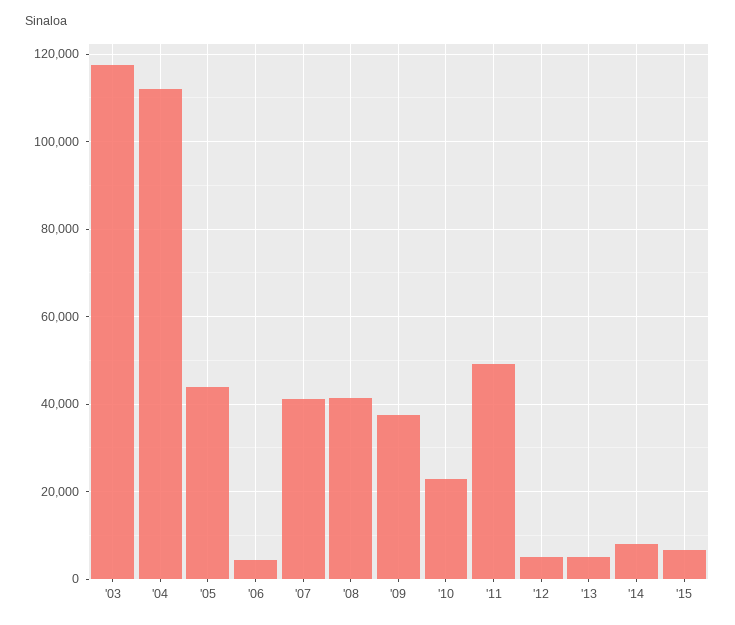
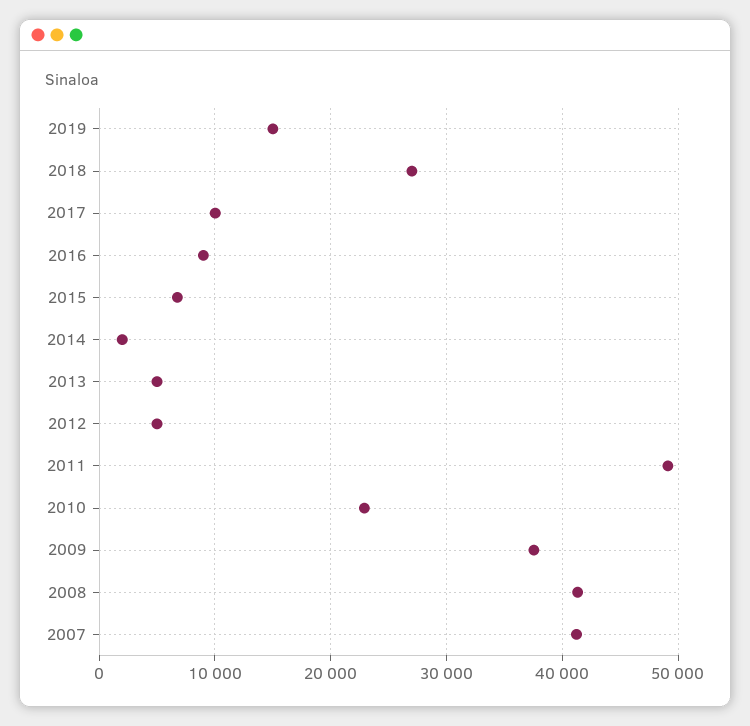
'03: 118000 -> none
'04: 112000 -> none
'05: 44000 -> none
'06: 4000 -> none
'14: 8000 -> 2000
2019: none -> 15000
2018: none -> 27000
2017: none -> 10000
2016: none -> 9000

